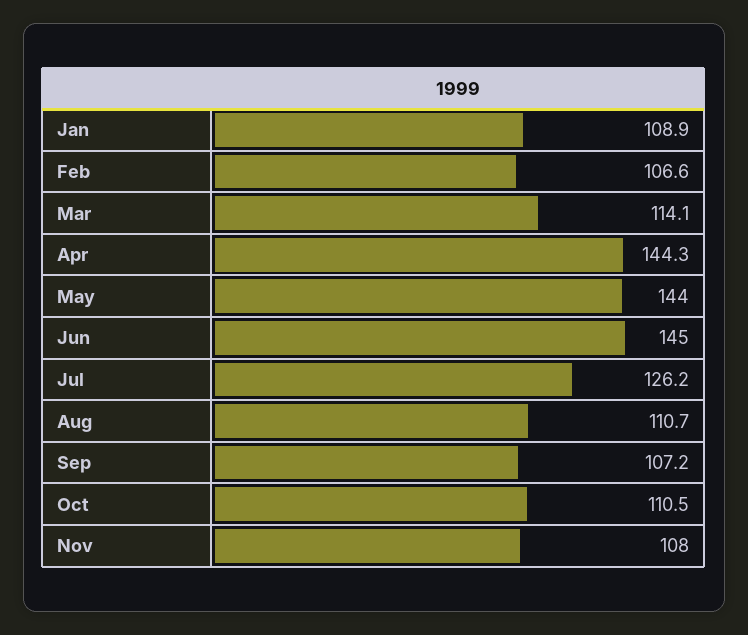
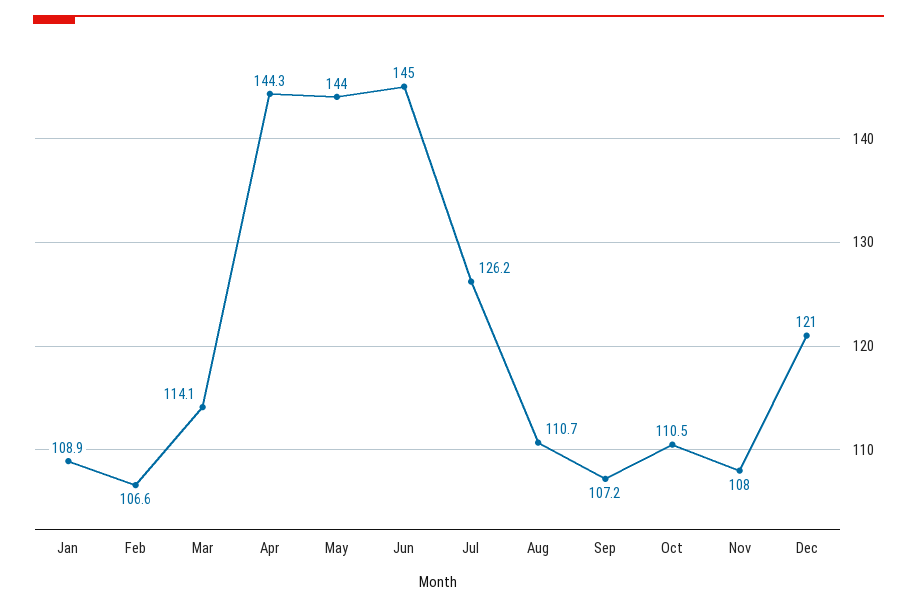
Dec: none -> 121

